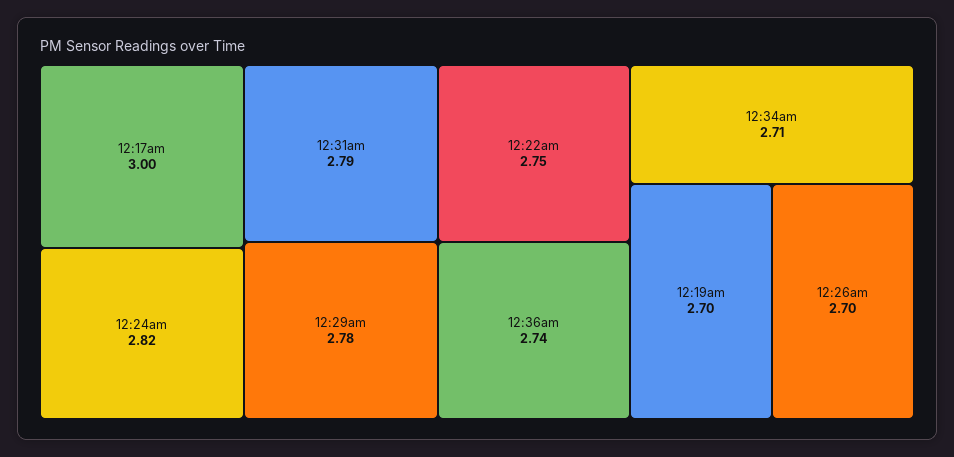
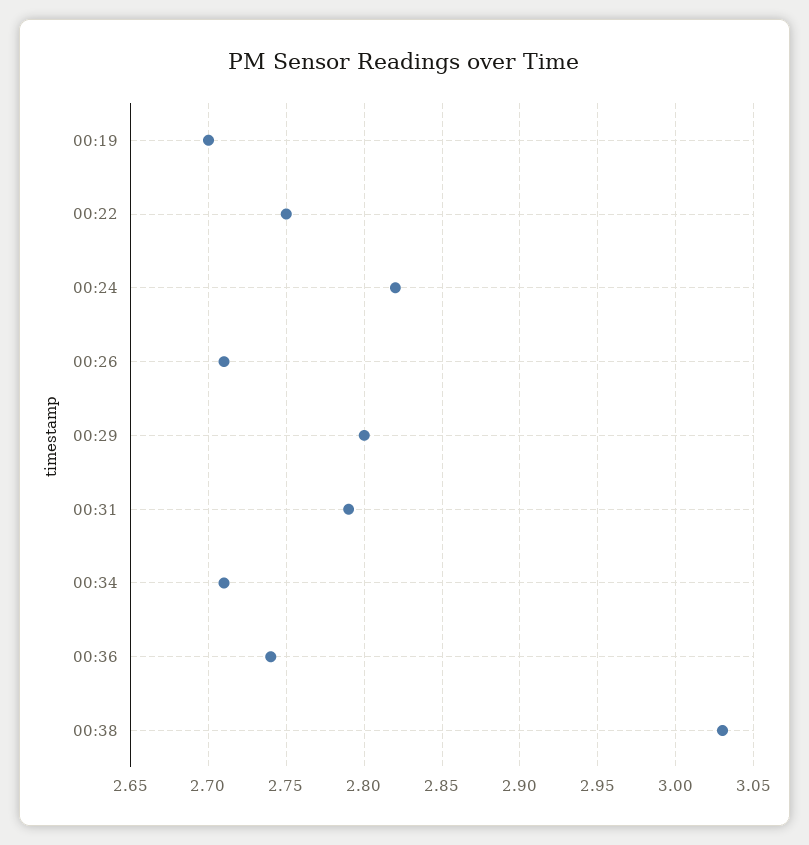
12:17am: 3 -> none
12:29am: 2.78 -> 2.8
12:26am: 2.7 -> 2.71
00:38: none -> 3.03

